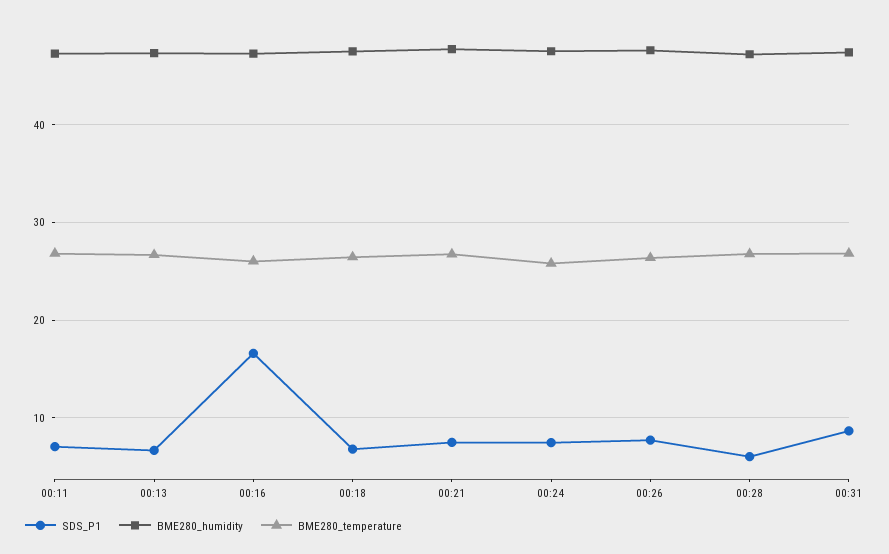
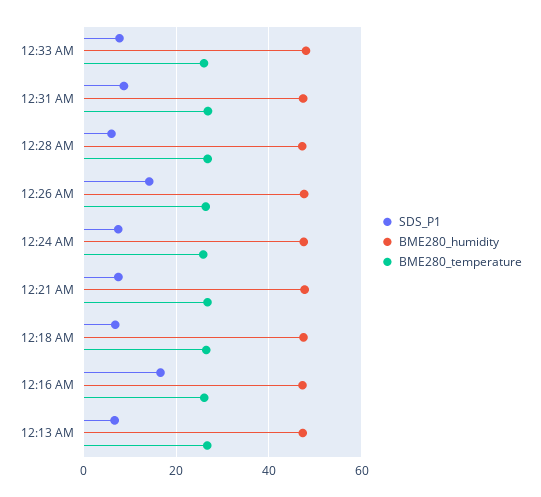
SDS_P1, 00:11: 7 -> none
BME280_humidity, 00:11: 47 -> none
BME280_temperature, 00:11: 27 -> none
SDS_P1, 00:26: 8 -> 14
SDS_P1, 12:33 AM: none -> 8
BME280_humidity, 12:33 AM: none -> 48
BME280_temperature, 12:33 AM: none -> 26

